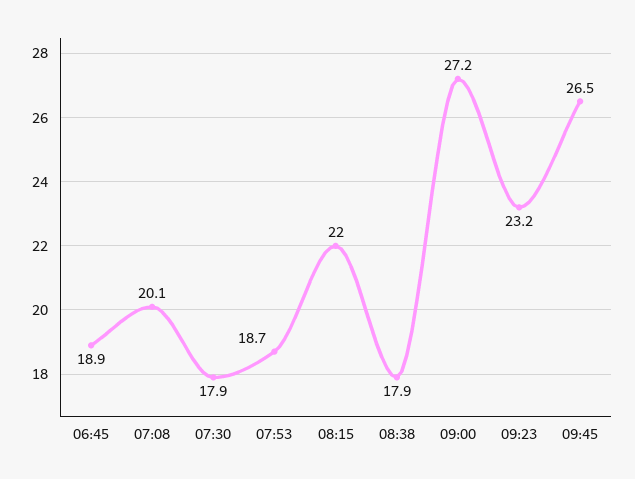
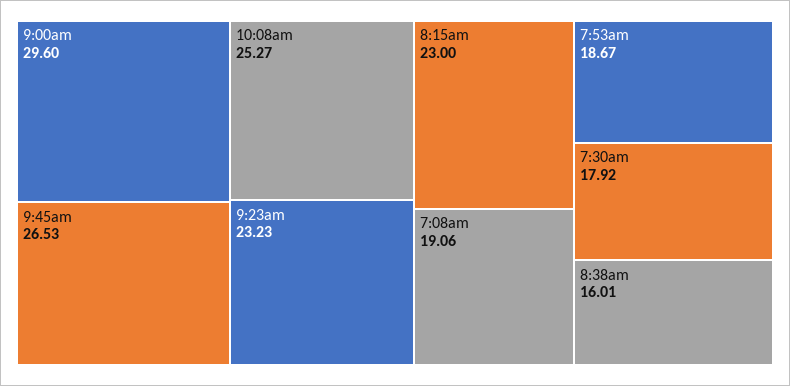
06:45: 18.9 -> none
07:08: 20.1 -> 19.06
08:15: 22 -> 23
08:38: 17.9 -> 16.01
09:00: 27.2 -> 29.6
10:08am: none -> 25.27

